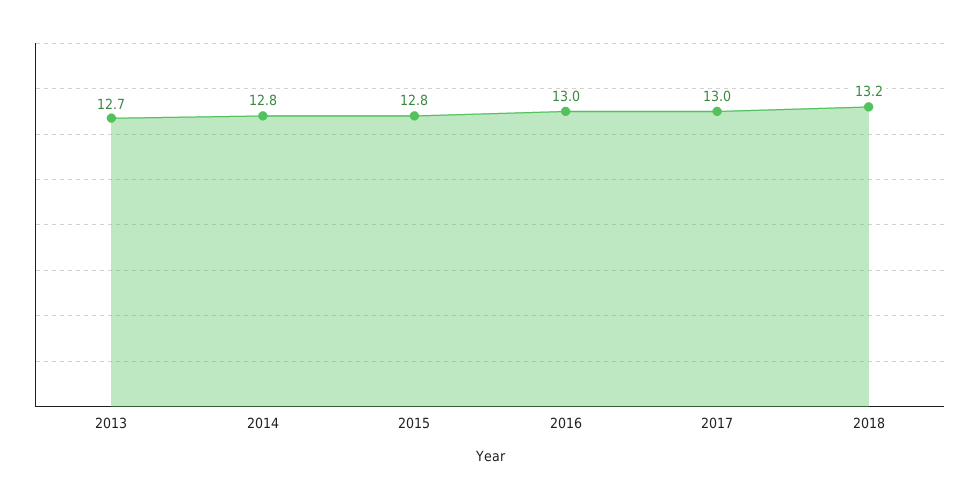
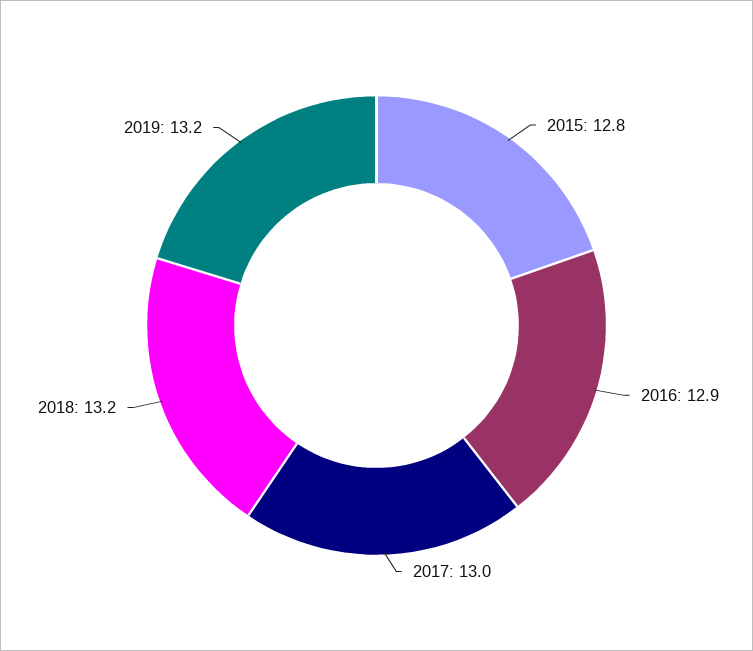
2013: 12.7 -> none
2014: 12.8 -> none
2016: 13 -> 12.9
2019: none -> 13.2

